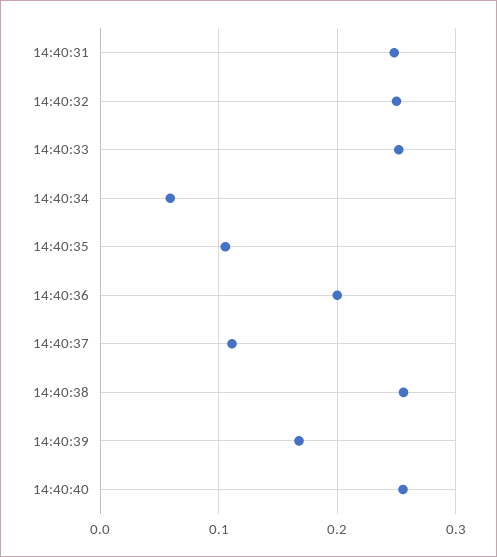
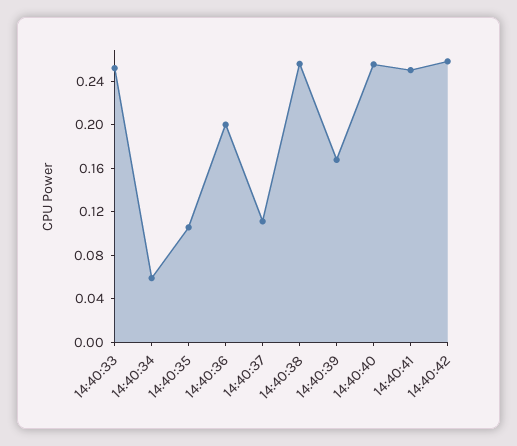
14:40:31: 0.25 -> none
14:40:32: 0.25 -> none
14:40:41: none -> 0.25
14:40:42: none -> 0.26

